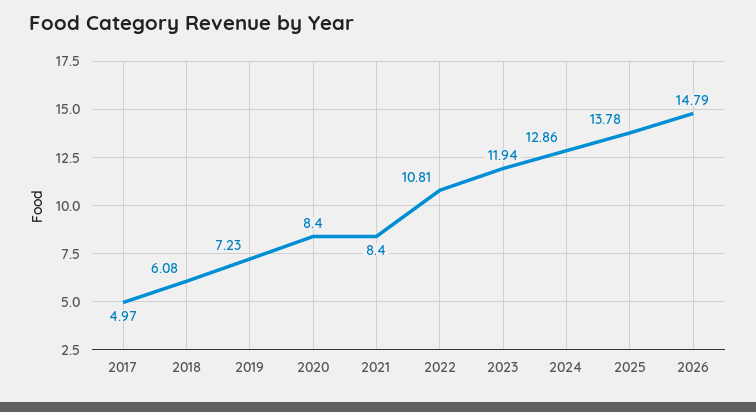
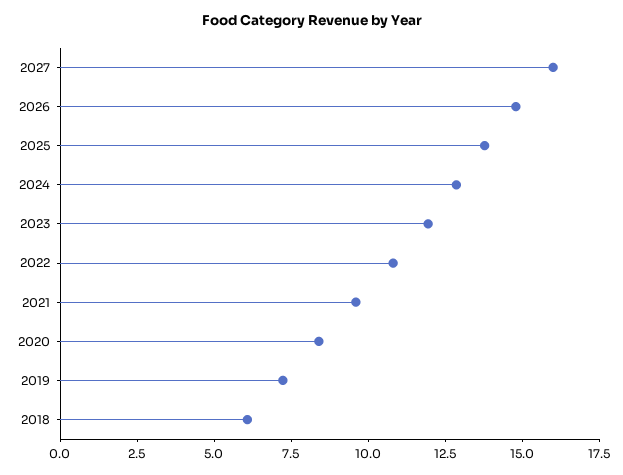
2017: 4.97 -> none
2021: 8.4 -> 9.5
2027: none -> 16

